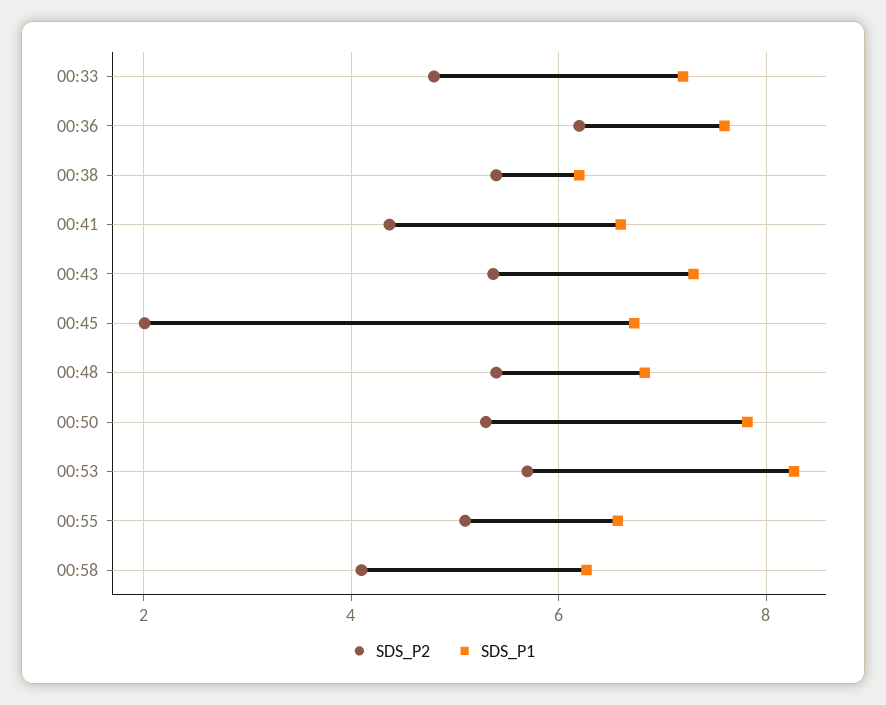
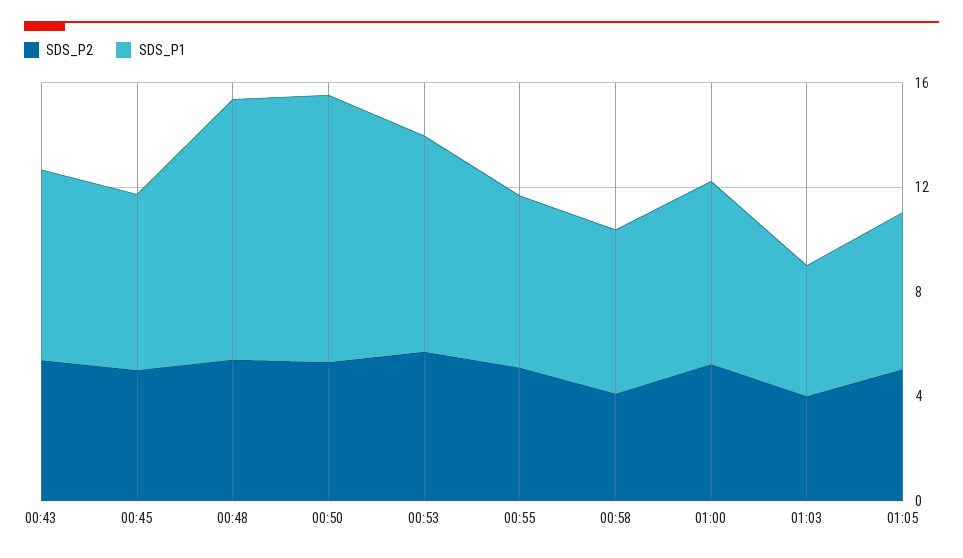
SDS_P2, 00:33: 4.8 -> none
SDS_P1, 00:33: 7.2 -> none
SDS_P2, 00:36: 6.2 -> none
SDS_P1, 00:36: 7.6 -> none
SDS_P2, 00:38: 5.4 -> none
SDS_P1, 00:38: 6.2 -> none
SDS_P2, 00:41: 4.4 -> none
SDS_P1, 00:41: 6.6 -> none
SDS_P2, 00:45: 2 -> 5
SDS_P1, 00:48: 6.8 -> 10
SDS_P1, 00:50: 7.8 -> 10
SDS_P2, 01:00: none -> 5
SDS_P1, 01:00: none -> 7
SDS_P2, 01:03: none -> 4
SDS_P1, 01:03: none -> 5
SDS_P2, 01:05: none -> 5
SDS_P1, 01:05: none -> 6

